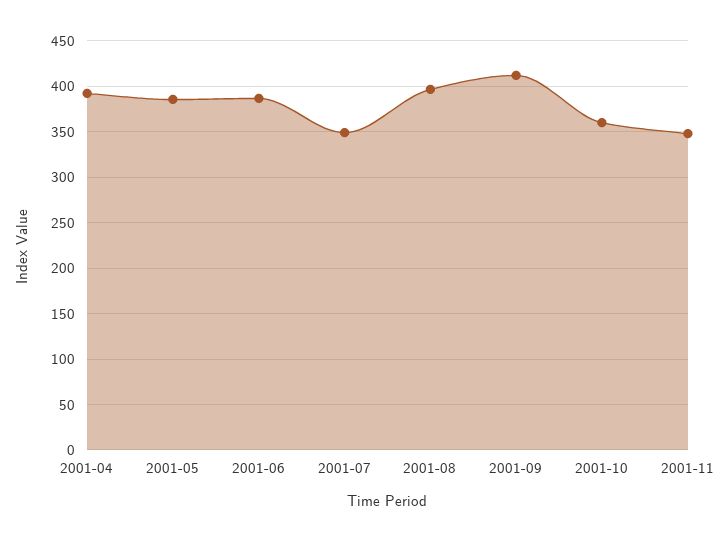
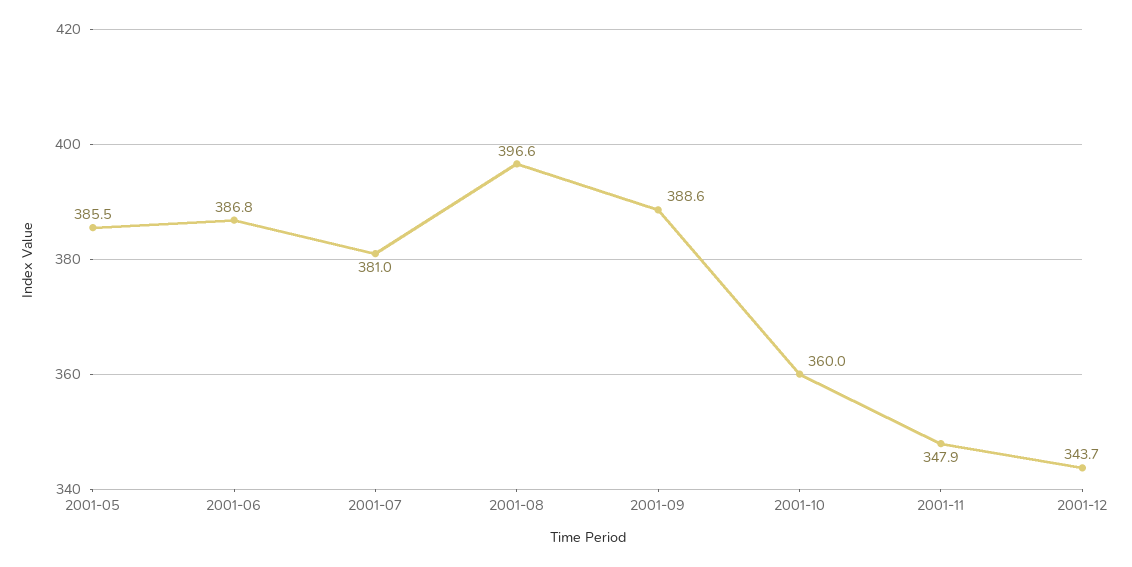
2001-04: 390 -> none
2001-07: 350 -> 381
2001-09: 410 -> 388.6
2001-12: none -> 343.7

